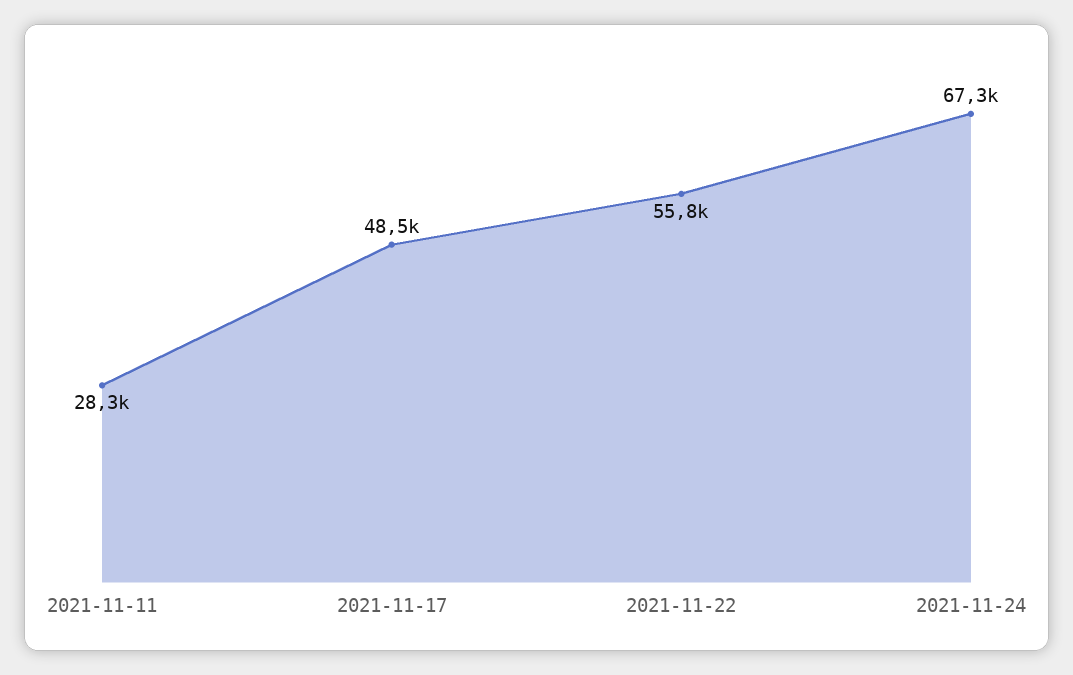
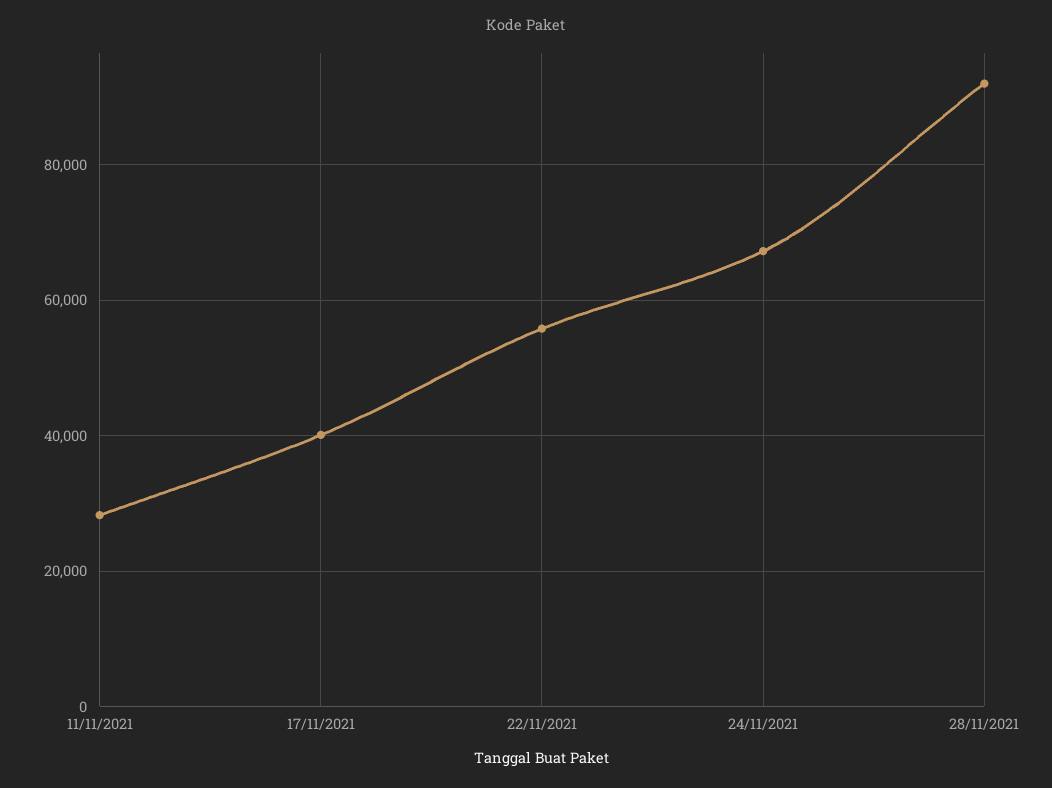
2021-11-17: 48500 -> 40000
28/11/2021: none -> 92000

